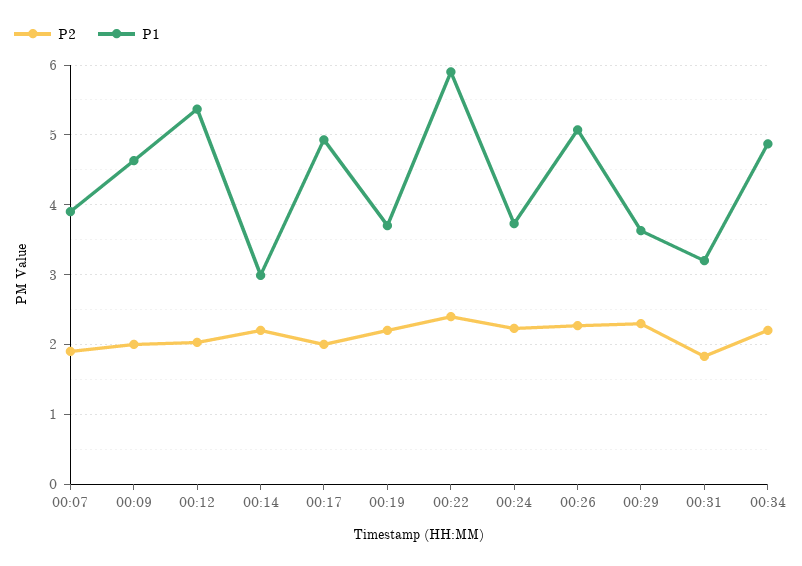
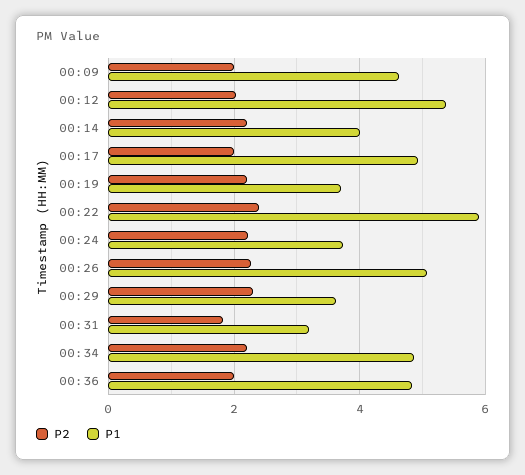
P2, 00:07: 1.9 -> none
P1, 00:07: 3.9 -> none
P1, 00:14: 3 -> 4
P2, 00:36: none -> 2
P1, 00:36: none -> 4.8

